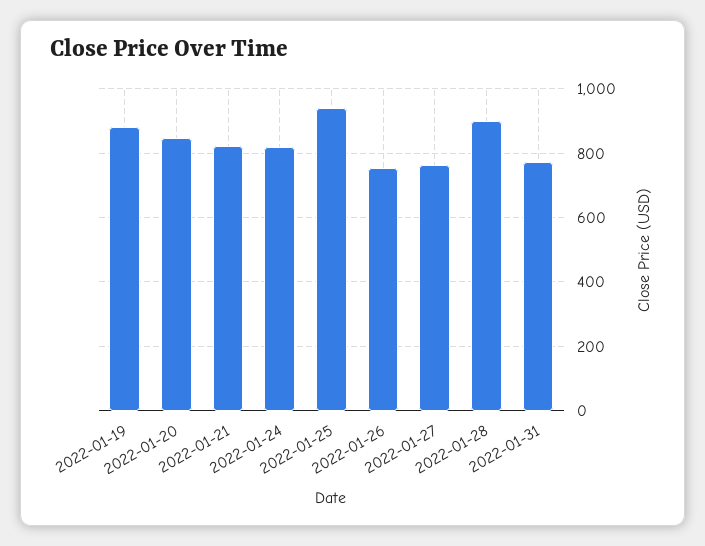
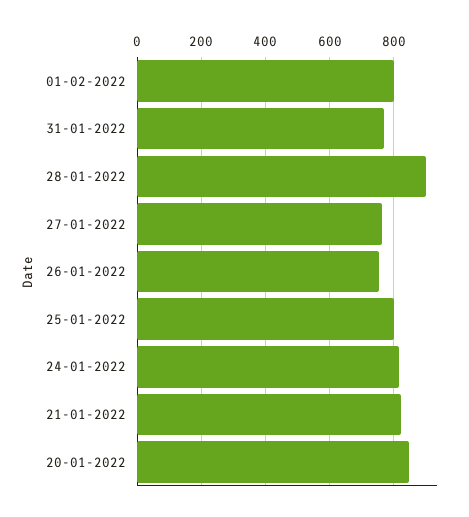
2022-01-19: 880 -> none
2022-01-25: 940 -> 800
01-02-2022: none -> 800

